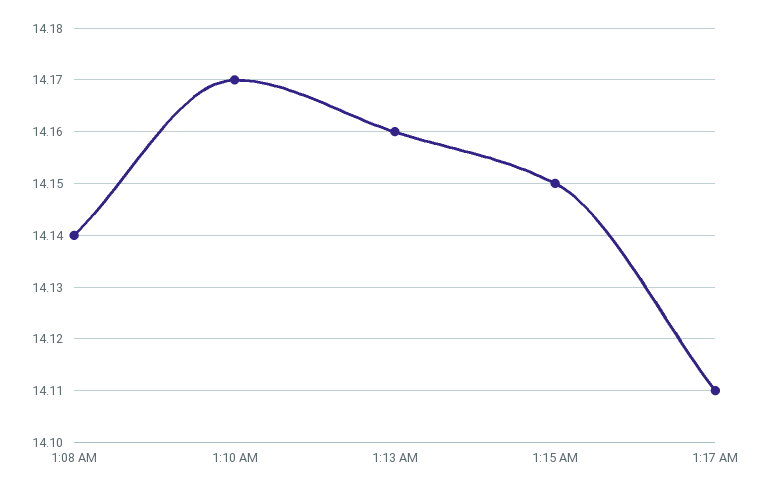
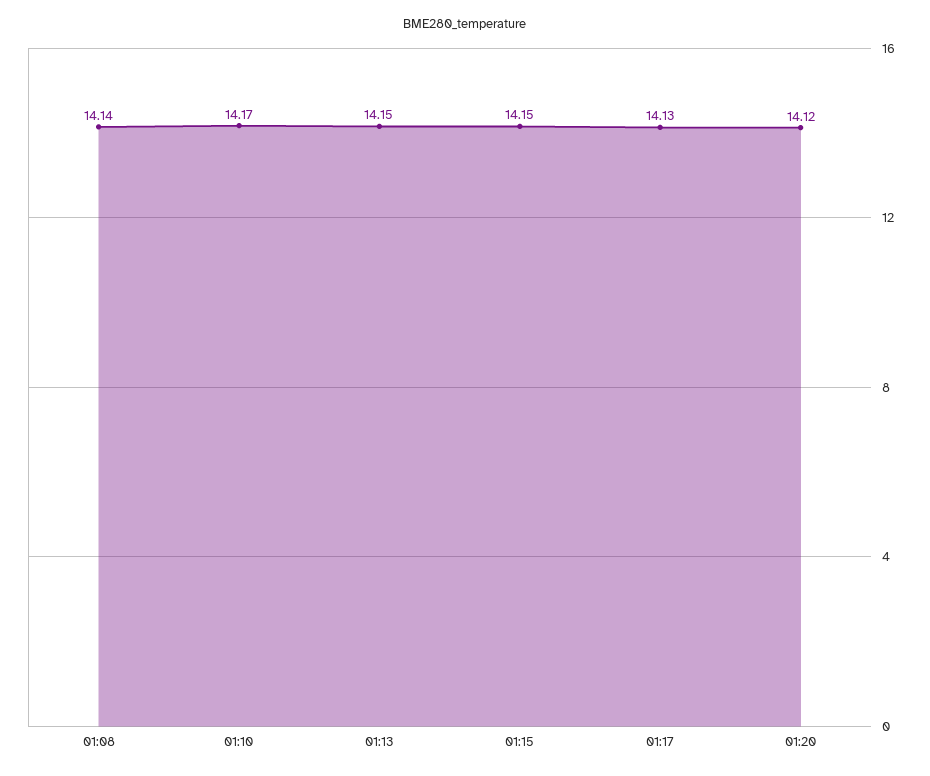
1:13 AM: 14.16 -> 14.15
1:17 AM: 14.11 -> 14.13
01:20: none -> 14.12

